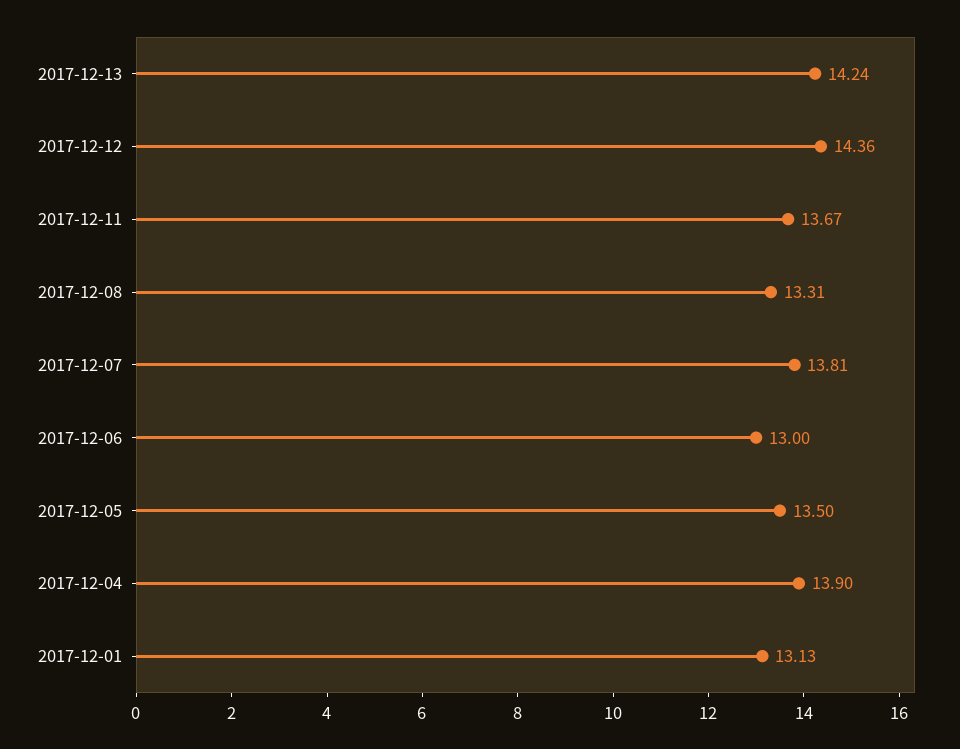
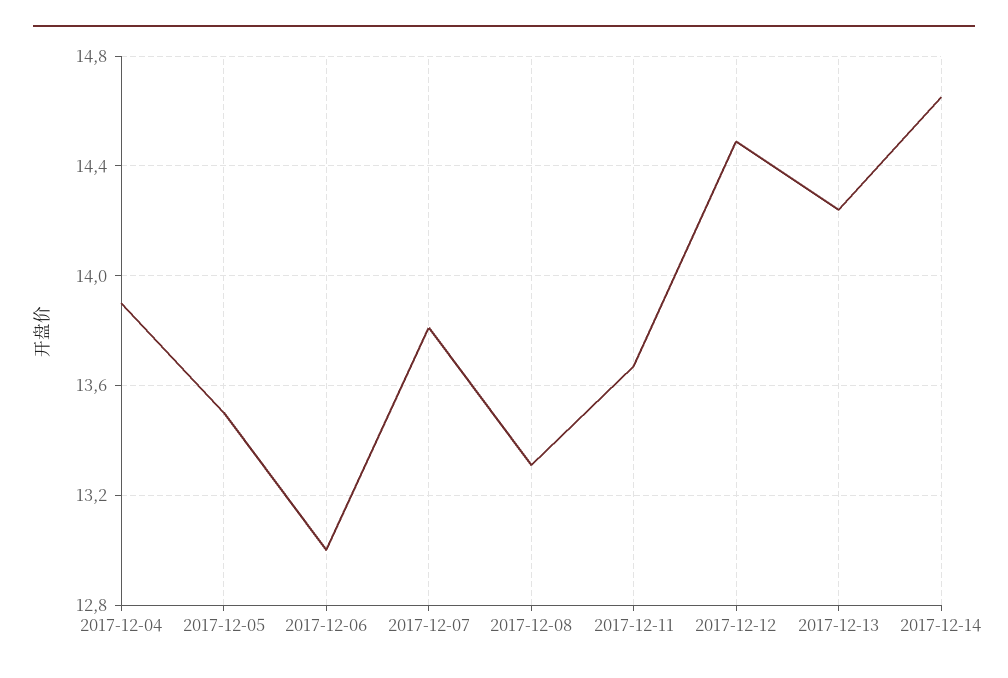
2017-12-12: 14.36 -> 14.5
2017-12-01: 13.13 -> none
2017-12-14: none -> 14.65

